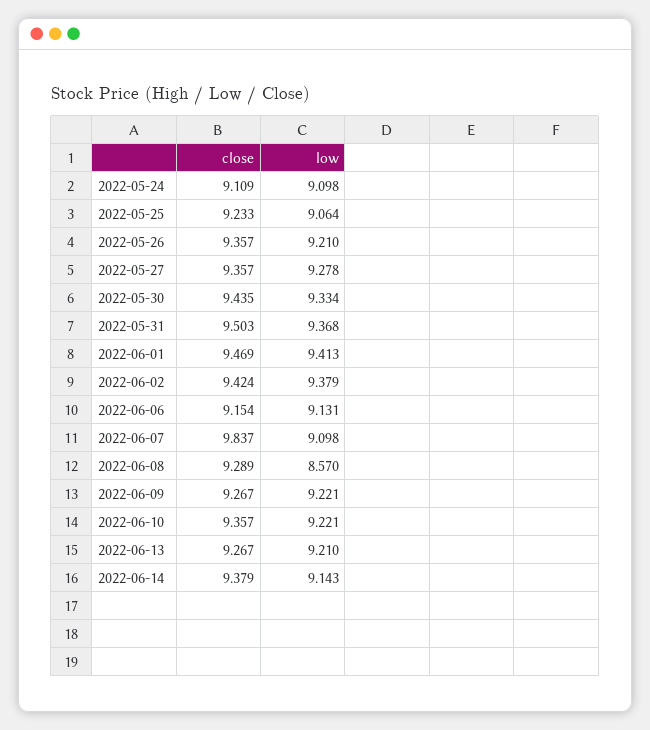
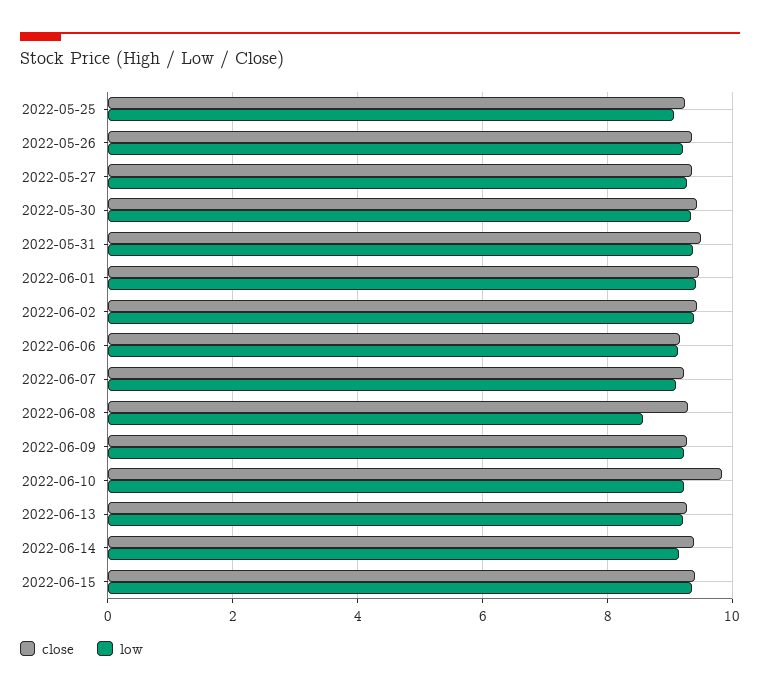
close, 2022-05-24: 9.109 -> none
low, 2022-05-24: 9.098 -> none
close, 2022-06-07: 9.837 -> 9.2
close, 2022-06-10: 9.357 -> 9.8
close, 2022-06-15: none -> 9.4
low, 2022-06-15: none -> 9.4

